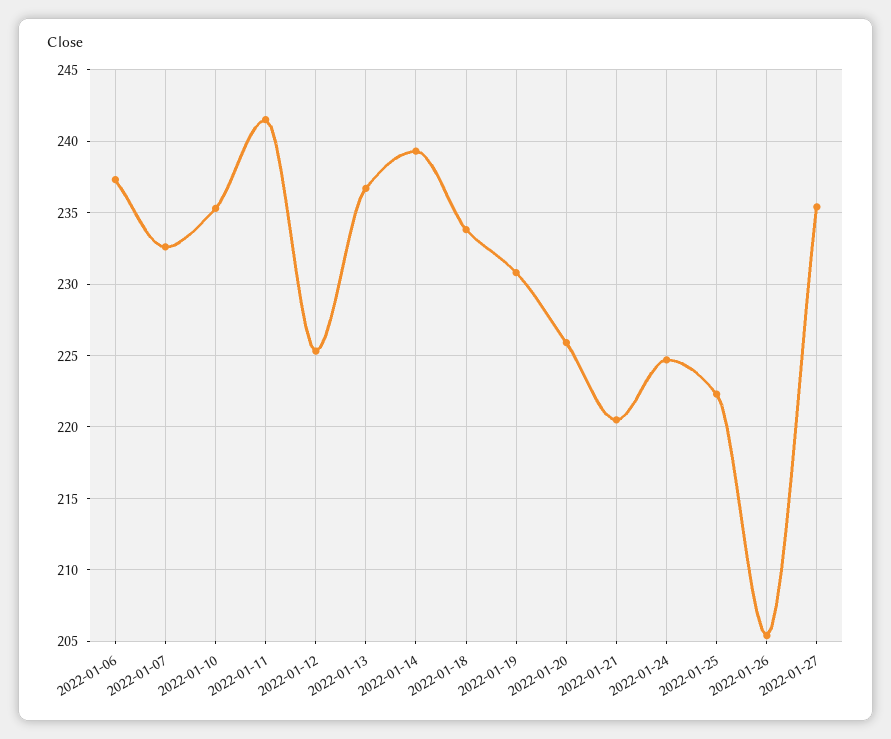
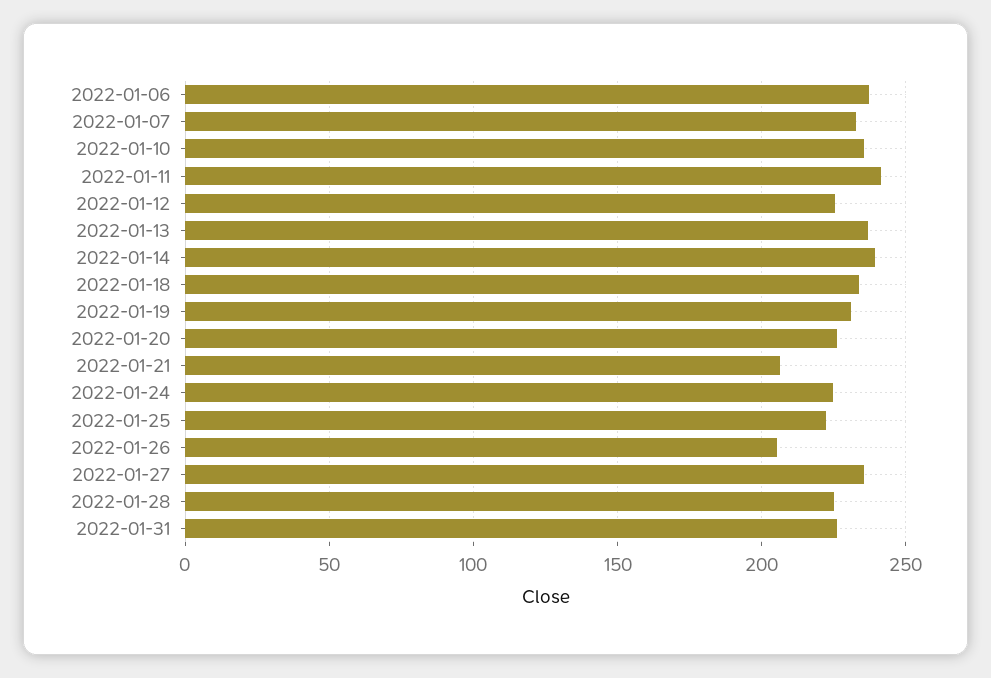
2022-01-21: 220.5 -> 205
2022-01-28: none -> 225
2022-01-31: none -> 225

